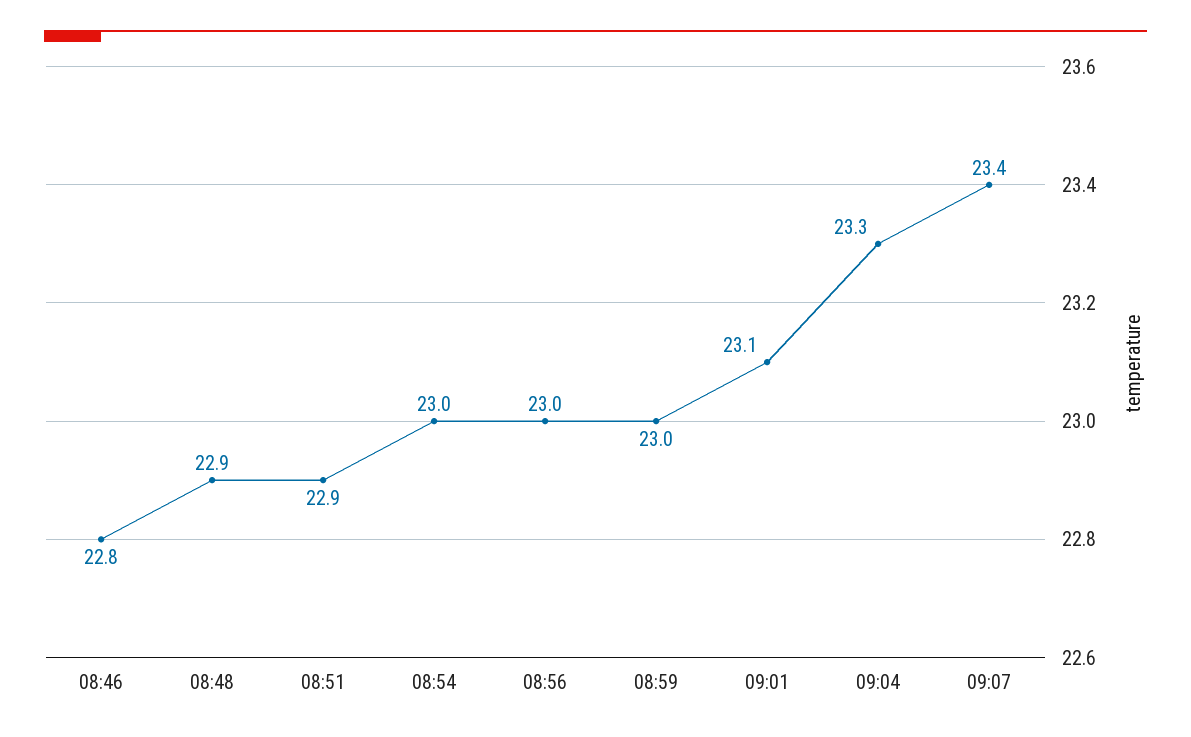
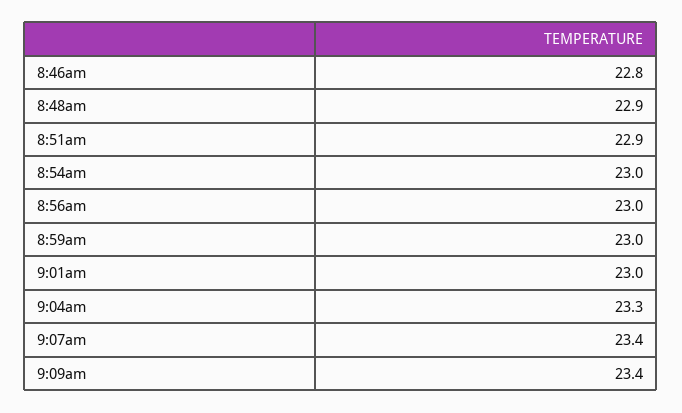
09:01: 23.1 -> 23
9:09am: none -> 23.4

